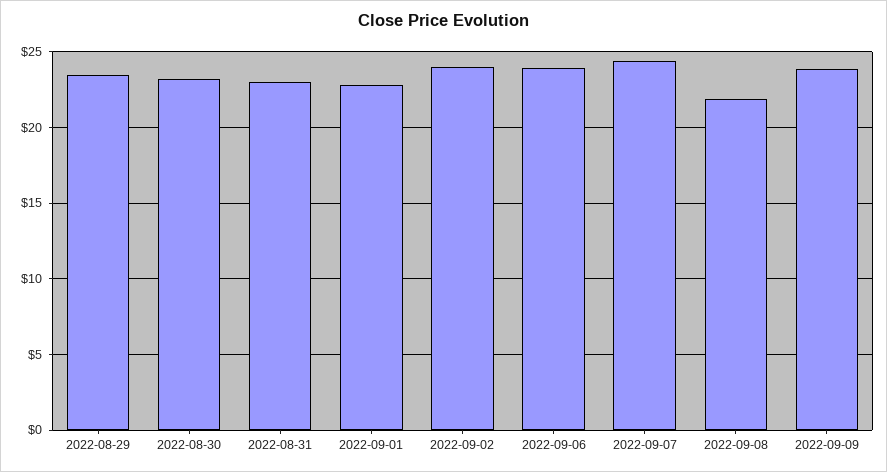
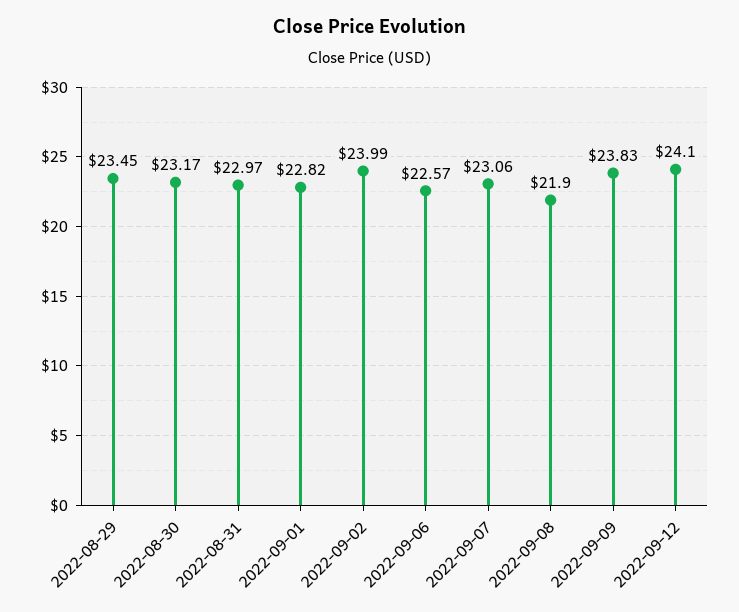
2022-09-06: 24 -> 22.57
2022-09-07: 24.5 -> 23.06
2022-09-12: none -> 24.1

